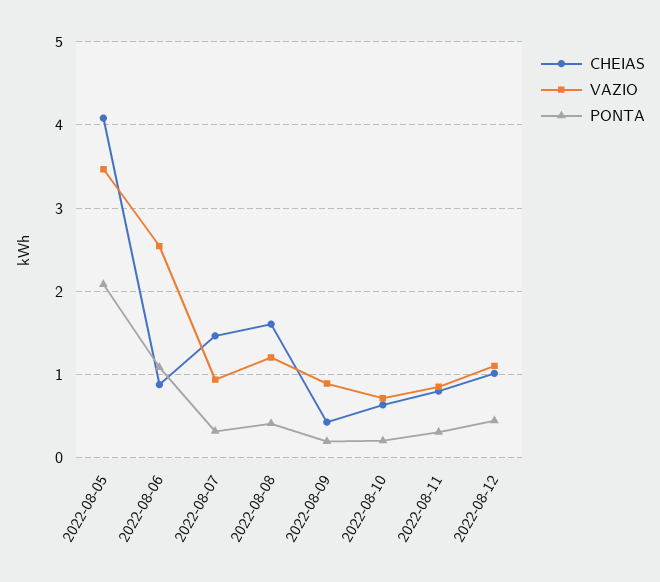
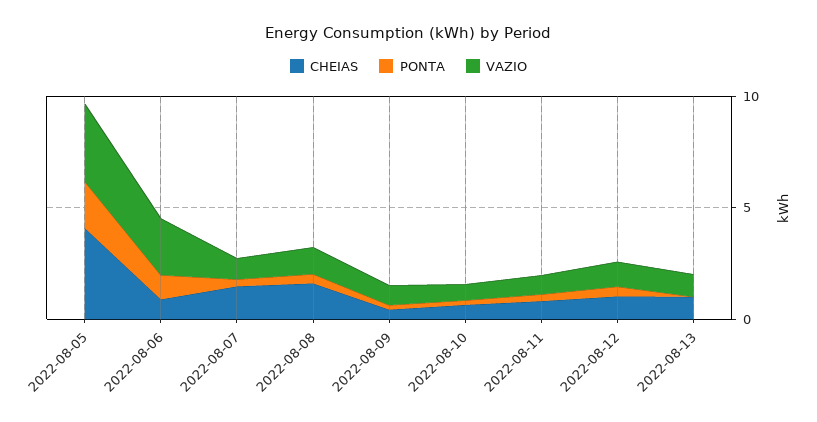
CHEIAS, 2022-08-13: none -> 1
PONTA, 2022-08-13: none -> 0
VAZIO, 2022-08-13: none -> 1

